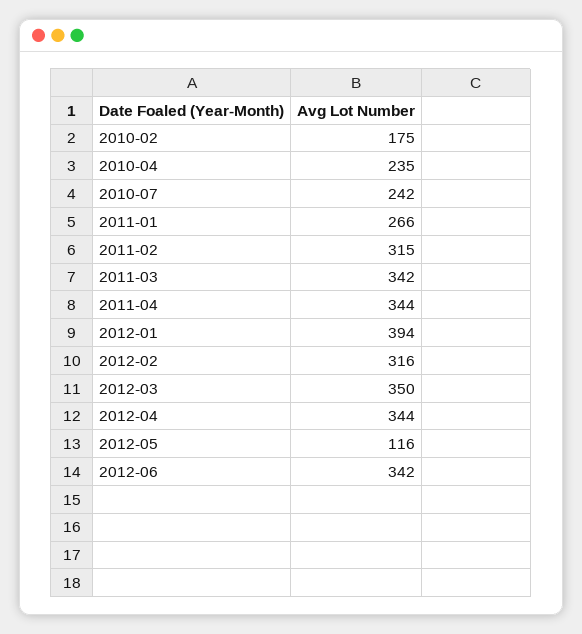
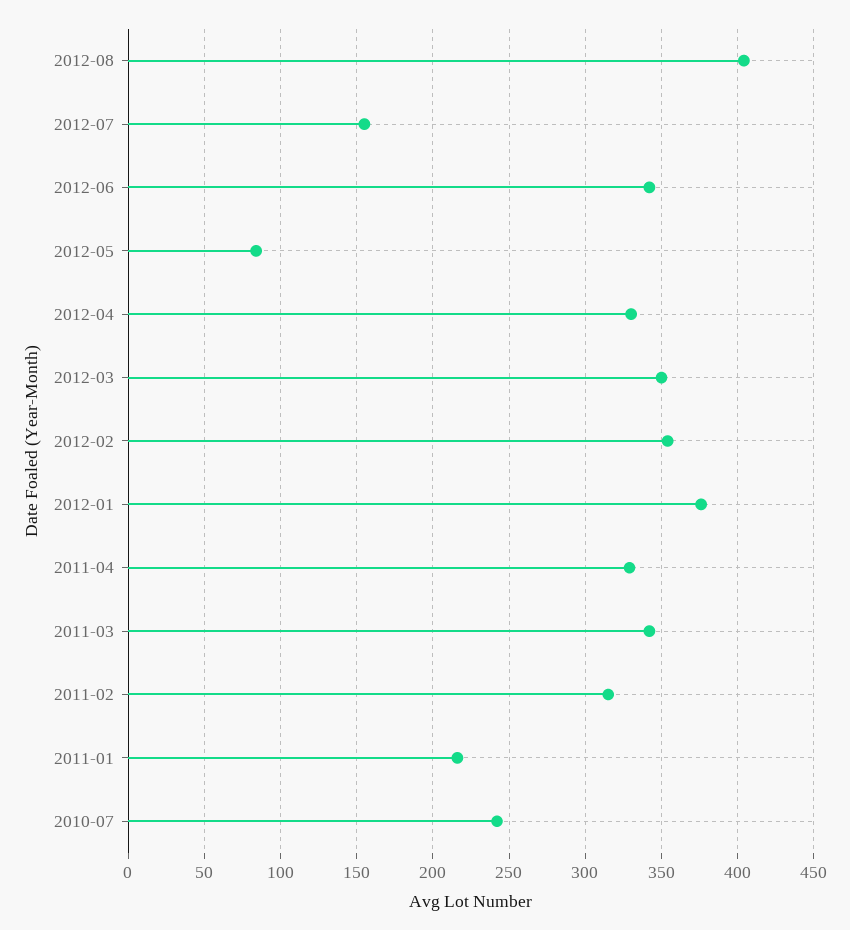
2010-02: 175 -> none
2010-04: 235 -> none
2011-01: 266 -> 215
2011-04: 344 -> 330
2012-01: 394 -> 375
2012-02: 316 -> 355
2012-04: 344 -> 330
2012-05: 116 -> 85
2012-08: none -> 405
2012-07: none -> 155

